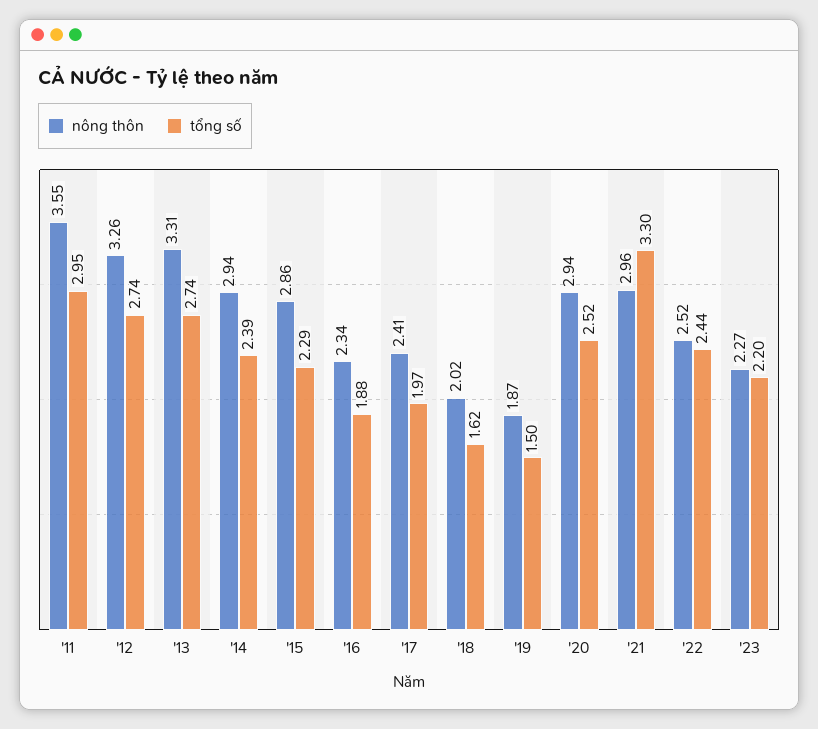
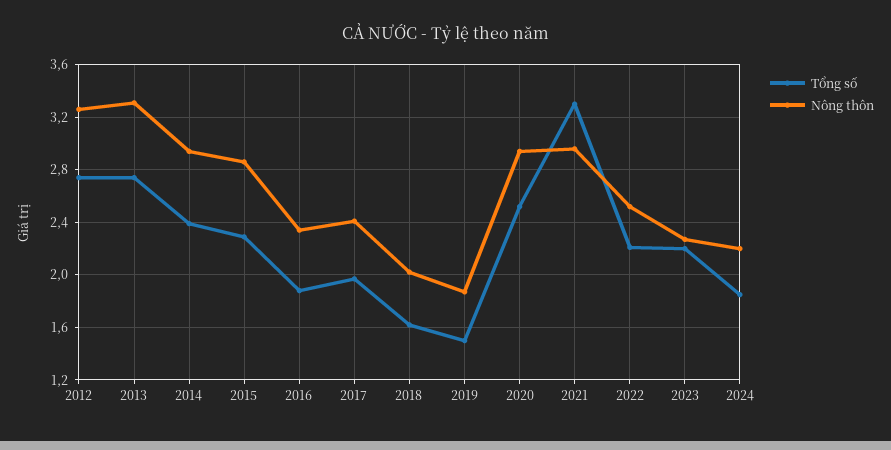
nông thôn, '11: 3.55 -> none
tổng số, '11: 2.95 -> none
tổng số, '22: 2.44 -> 2.2
tổng số, 2024: none -> 1.85
nông thôn, 2024: none -> 2.2

